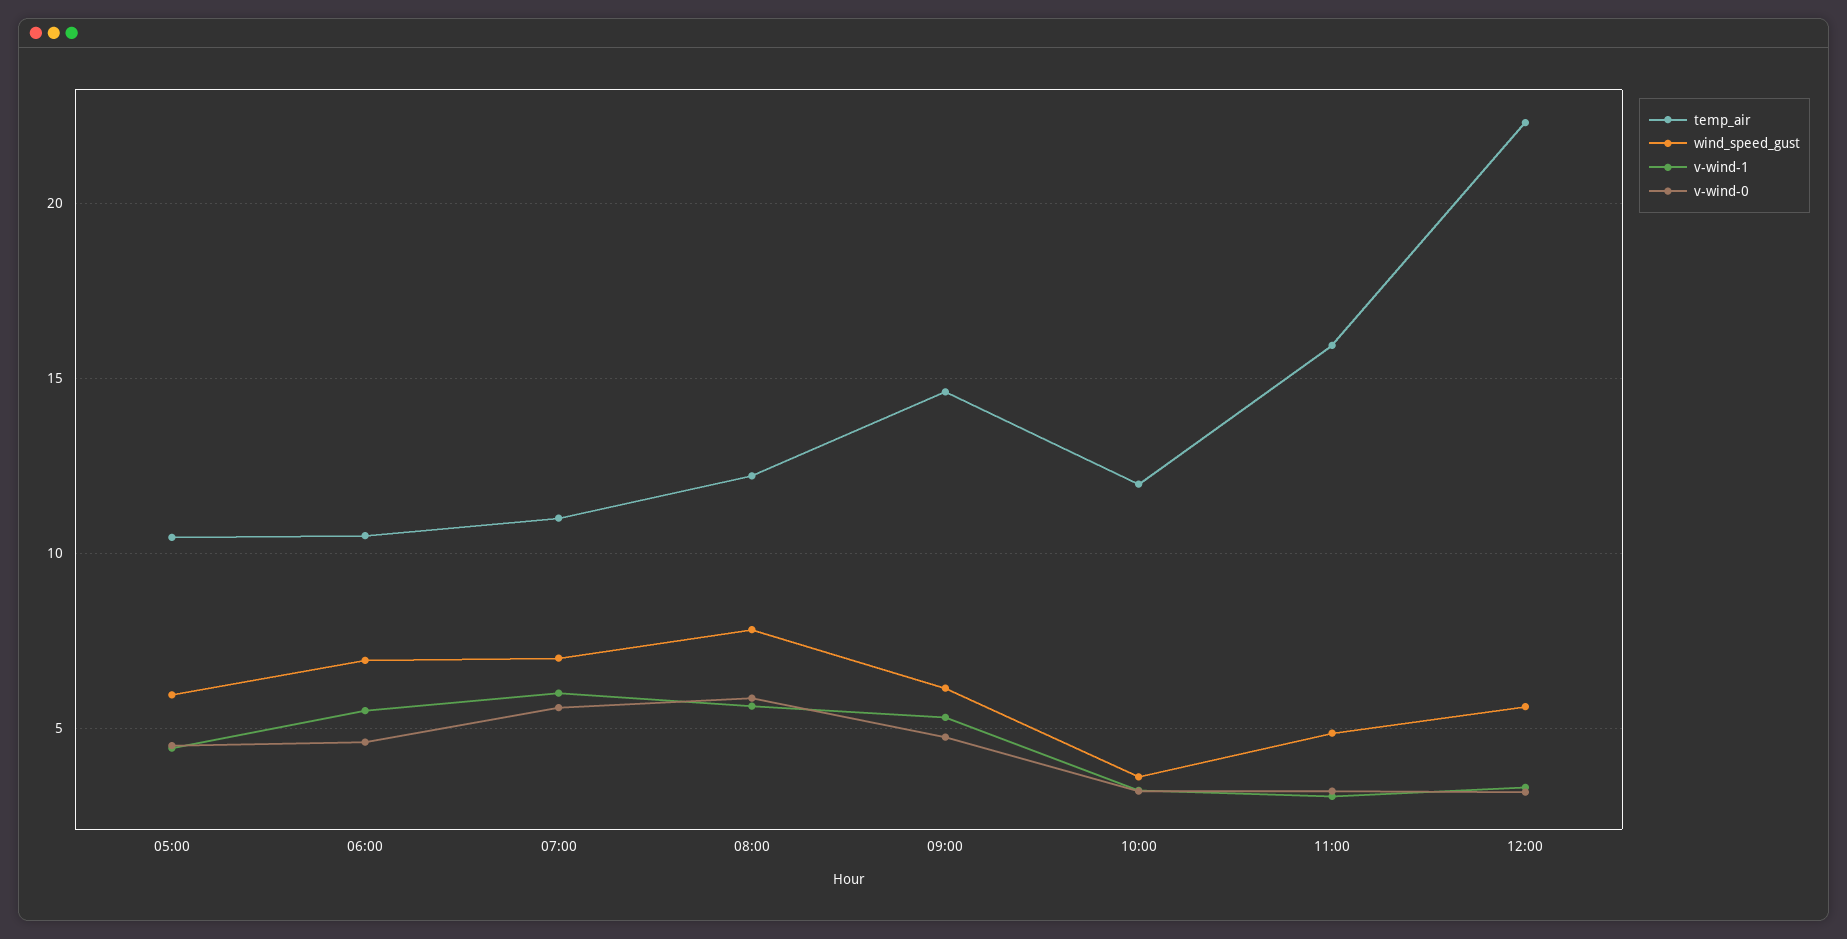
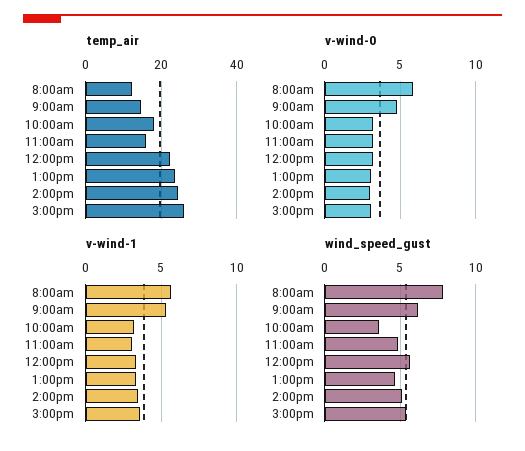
temp_air, 05:00: 10.5 -> none
wind_speed_gust, 05:00: 6 -> none
v-wind-1, 05:00: 4.5 -> none
v-wind-0, 05:00: 4.5 -> none
temp_air, 06:00: 10.5 -> none
wind_speed_gust, 06:00: 7 -> none
v-wind-1, 06:00: 5.5 -> none
v-wind-0, 06:00: 4.5 -> none
temp_air, 07:00: 11 -> none
wind_speed_gust, 07:00: 7 -> none
v-wind-1, 07:00: 6 -> none
v-wind-0, 07:00: 5.5 -> none
temp_air, 10:00: 12 -> 18
temp_air, 1:00pm: none -> 24
temp_air, 2:00pm: none -> 24
temp_air, 3:00pm: none -> 26
v-wind-0, 1:00pm: none -> 3
v-wind-0, 2:00pm: none -> 3
v-wind-0, 3:00pm: none -> 3
v-wind-1, 1:00pm: none -> 3.5
v-wind-1, 2:00pm: none -> 3.5
v-wind-1, 3:00pm: none -> 3.5
wind_speed_gust, 1:00pm: none -> 4.5
wind_speed_gust, 2:00pm: none -> 5
wind_speed_gust, 3:00pm: none -> 5.5

